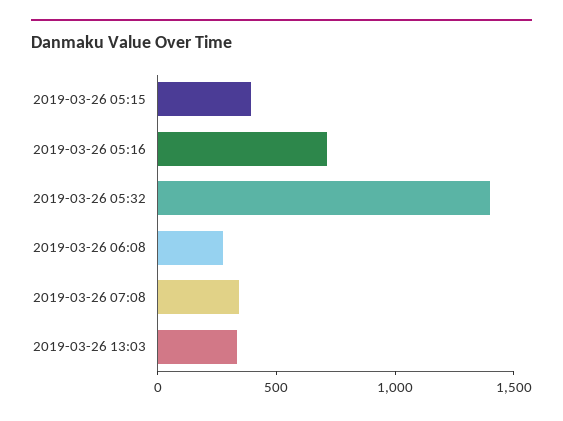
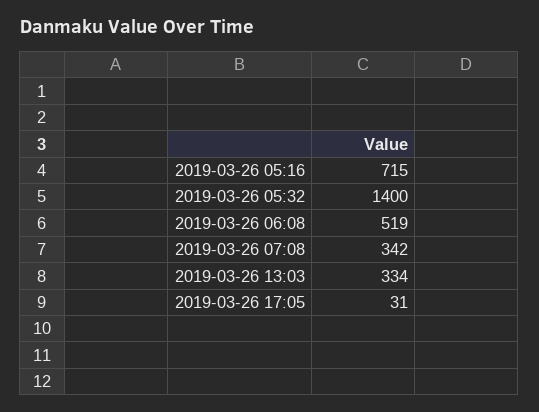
2019-03-26 05:15: 400 -> none
2019-03-26 06:08: 300 -> 519
2019-03-26 17:05: none -> 31

